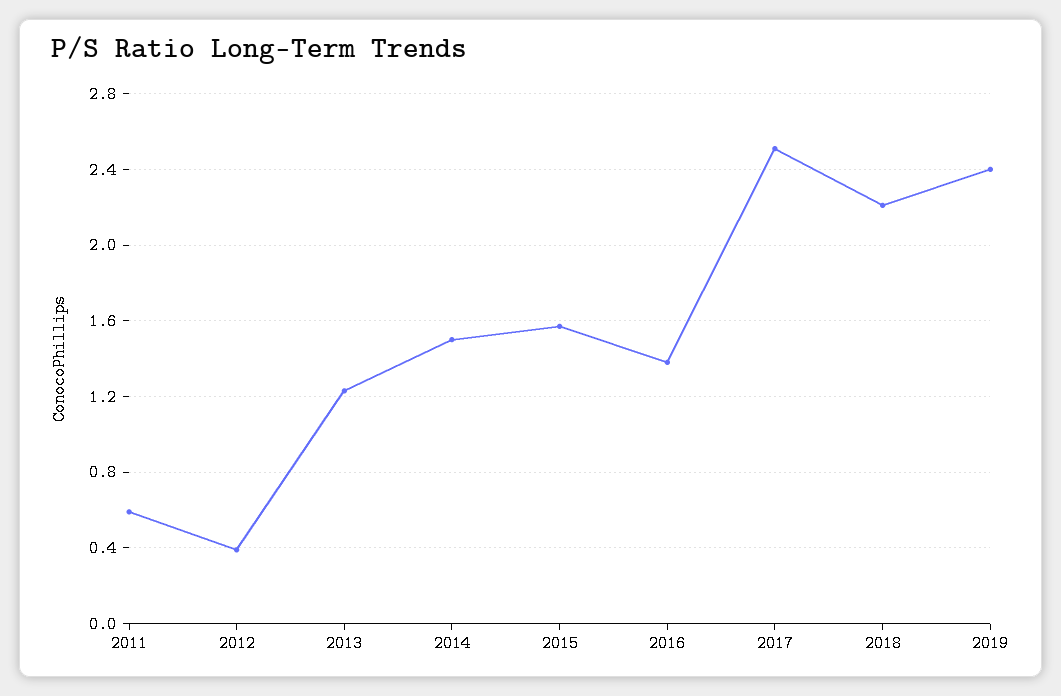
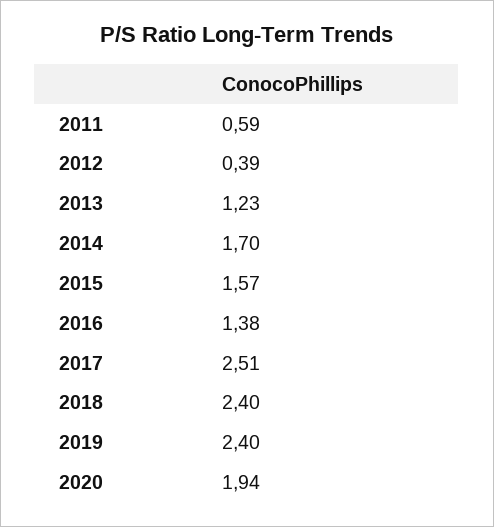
2014: 1.5 -> 1.7
2018: 2.2 -> 2.4
2020: none -> 1.94

